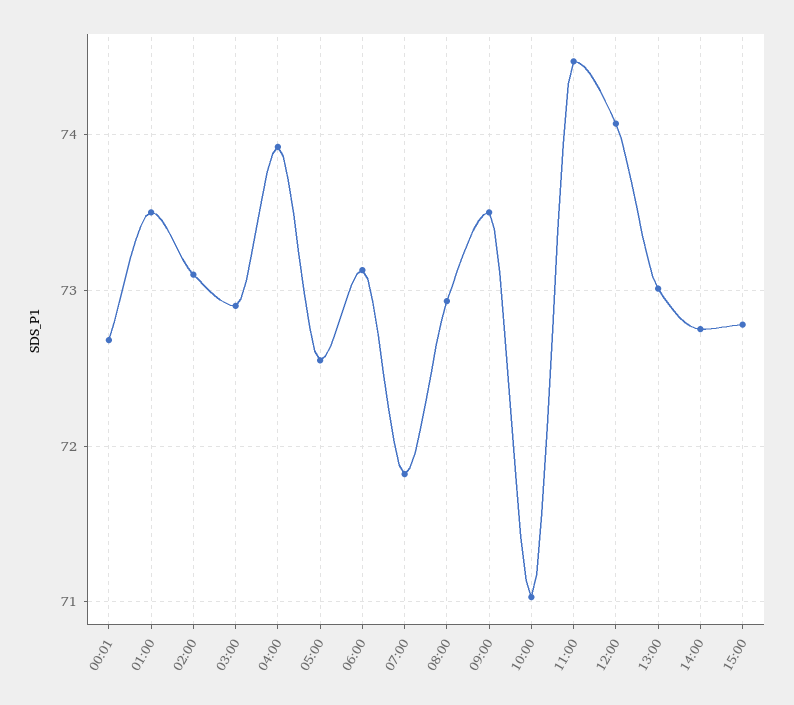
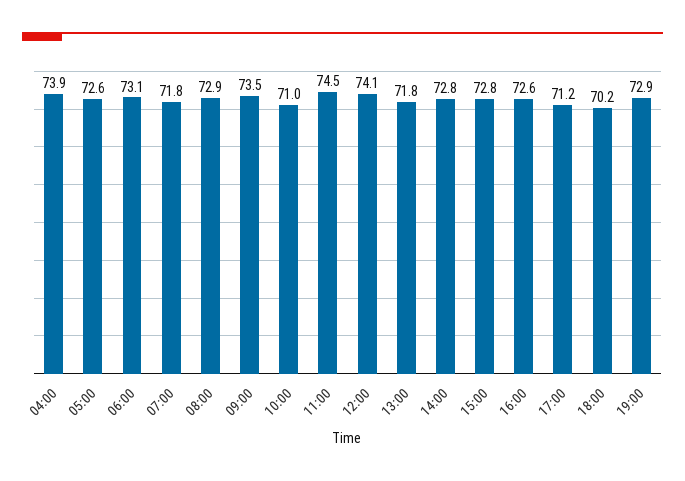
00:01: 72.7 -> none
01:00: 73.5 -> none
02:00: 73.1 -> none
03:00: 72.9 -> none
13:00: 73 -> 71.8
16:00: none -> 72.6
17:00: none -> 71.2
18:00: none -> 70.2
19:00: none -> 72.9

